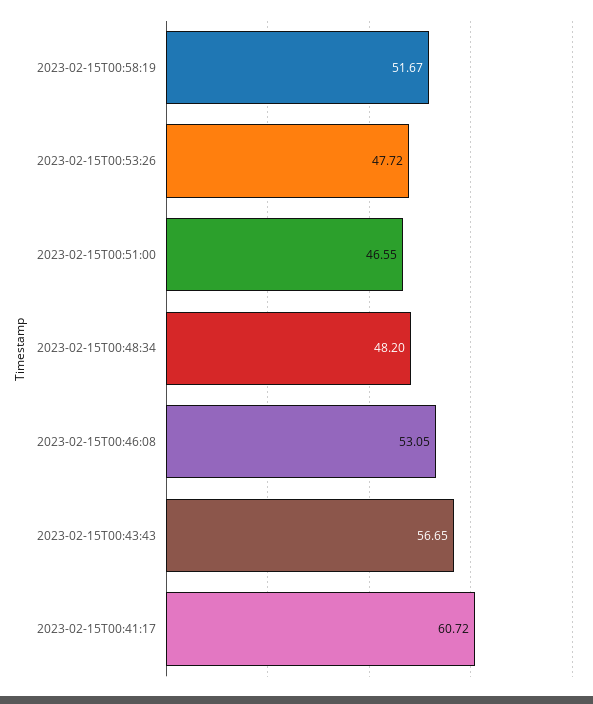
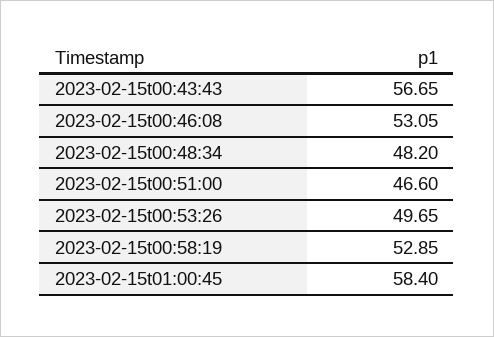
2023-02-15T00:58:19: 51.67 -> 52.85
2023-02-15T00:53:26: 47.72 -> 49.65
2023-02-15T00:51:00: 46.55 -> 46.6
2023-02-15T00:41:17: 60.72 -> none
2023-02-15t01:00:45: none -> 58.4

